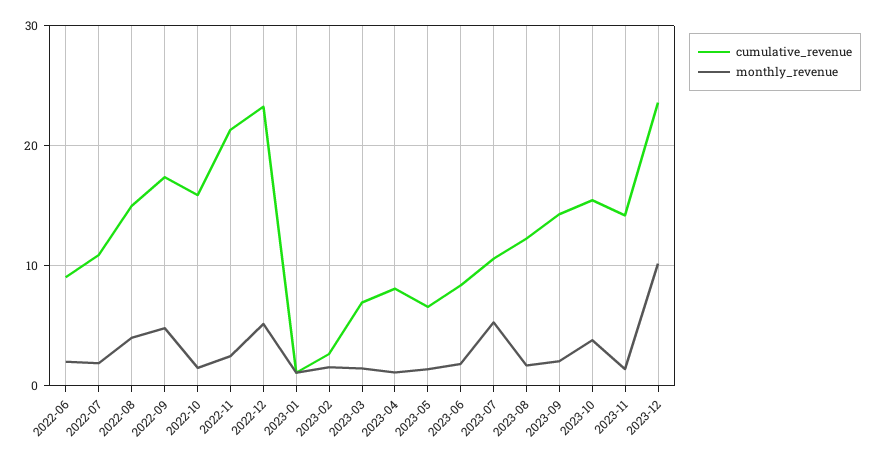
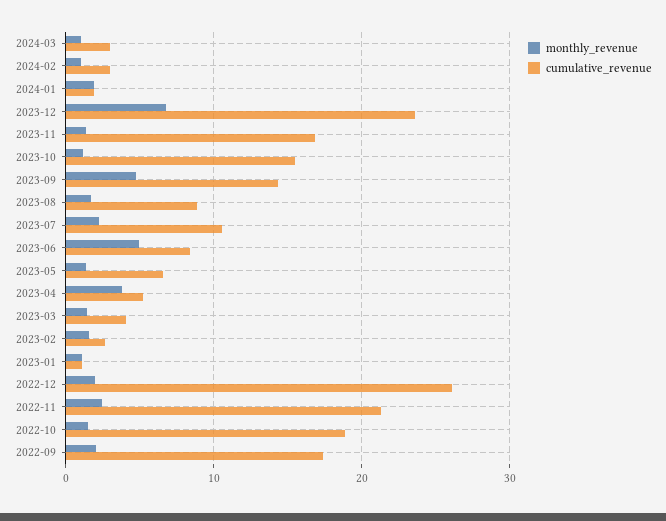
cumulative_revenue, 2022-06: 9 -> none
monthly_revenue, 2022-06: 2 -> none
cumulative_revenue, 2022-07: 11 -> none
monthly_revenue, 2022-07: 2 -> none
cumulative_revenue, 2022-08: 15 -> none
monthly_revenue, 2022-08: 4 -> none
monthly_revenue, 2022-09: 5 -> 2
cumulative_revenue, 2022-10: 16 -> 19
cumulative_revenue, 2022-12: 23 -> 26
monthly_revenue, 2022-12: 5 -> 2
cumulative_revenue, 2023-03: 7 -> 4
cumulative_revenue, 2023-04: 8 -> 5
monthly_revenue, 2023-04: 1 -> 4
monthly_revenue, 2023-06: 2 -> 5
monthly_revenue, 2023-07: 5 -> 2
cumulative_revenue, 2023-08: 12 -> 9
monthly_revenue, 2023-09: 2 -> 5
monthly_revenue, 2023-10: 4 -> 1
cumulative_revenue, 2023-11: 14 -> 17
monthly_revenue, 2023-12: 10 -> 7
monthly_revenue, 2024-03: none -> 1
cumulative_revenue, 2024-03: none -> 3
monthly_revenue, 2024-02: none -> 1
cumulative_revenue, 2024-02: none -> 3
monthly_revenue, 2024-01: none -> 2
cumulative_revenue, 2024-01: none -> 2

